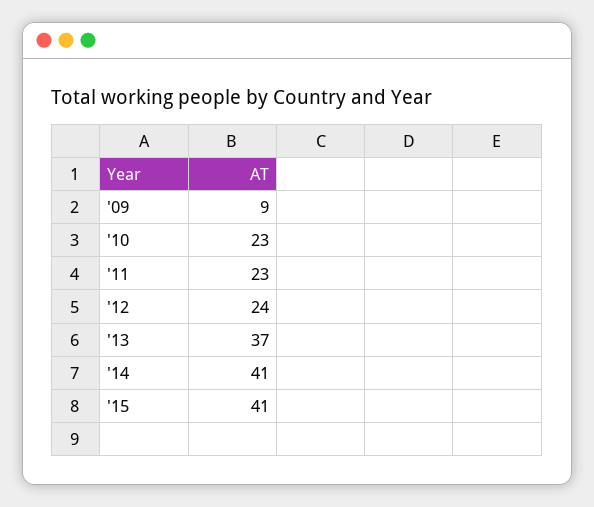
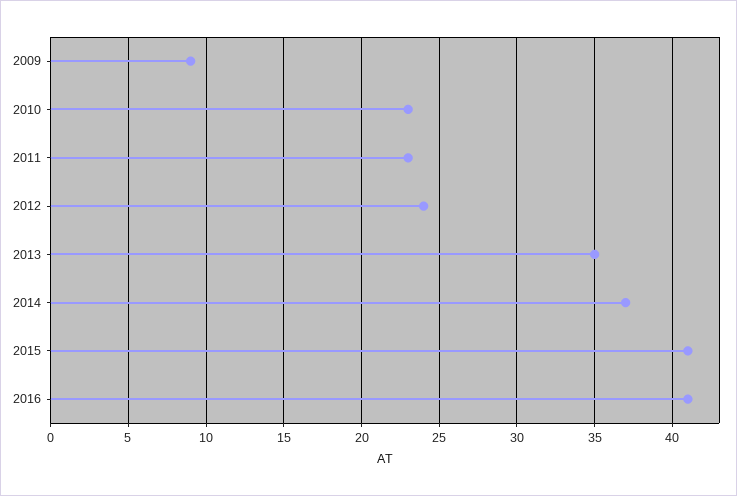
'13: 37 -> 35
'14: 41 -> 37
2016: none -> 41

